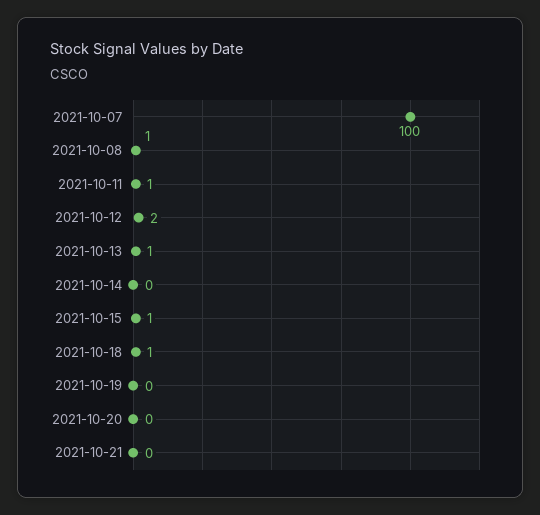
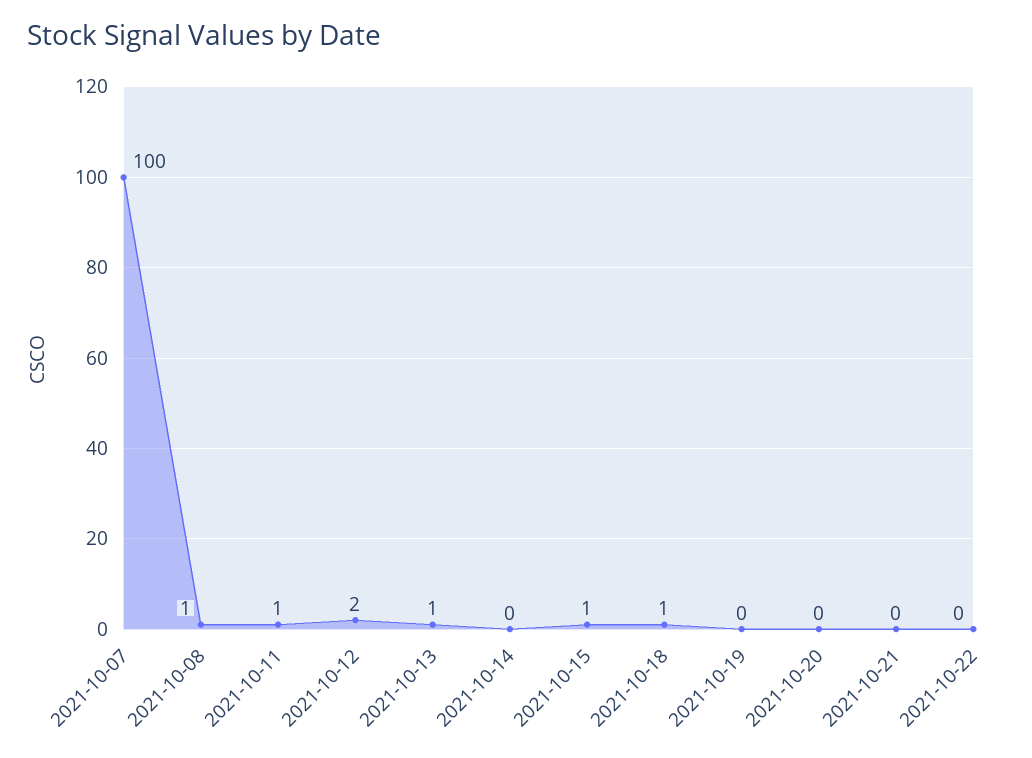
2021-10-22: none -> 0

